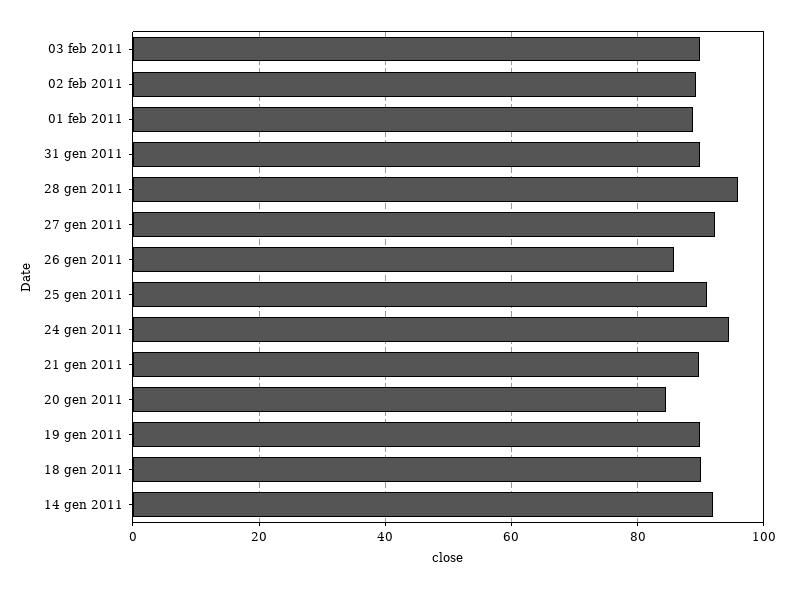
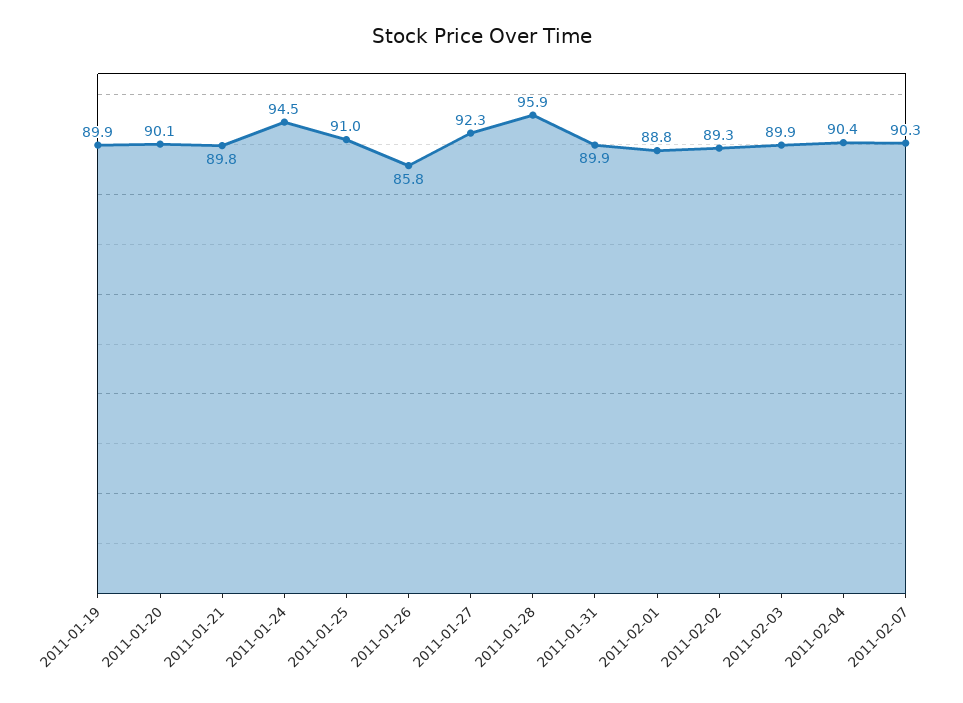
20 gen 2011: 84 -> 90.1
18 gen 2011: 90 -> none
14 gen 2011: 92 -> none
2011-02-04: none -> 90.4
2011-02-07: none -> 90.3

